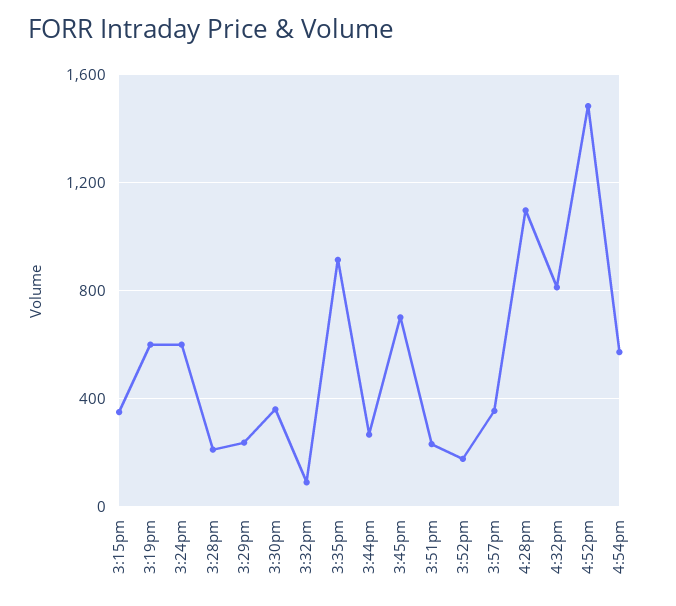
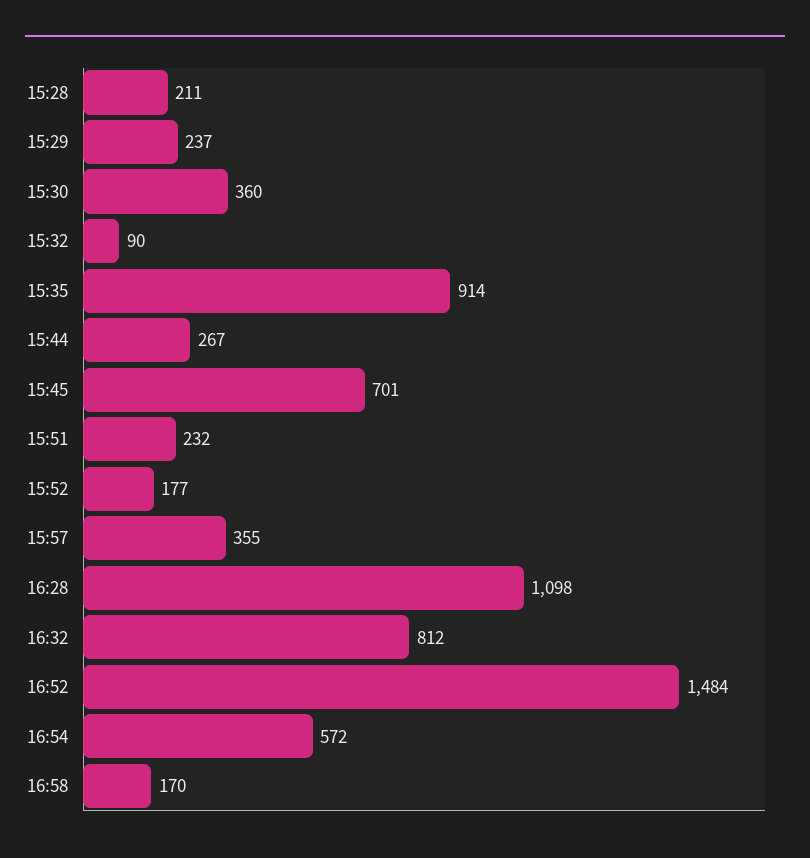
3:15pm: 350 -> none
3:19pm: 600 -> none
3:24pm: 600 -> none
16:58: none -> 170

